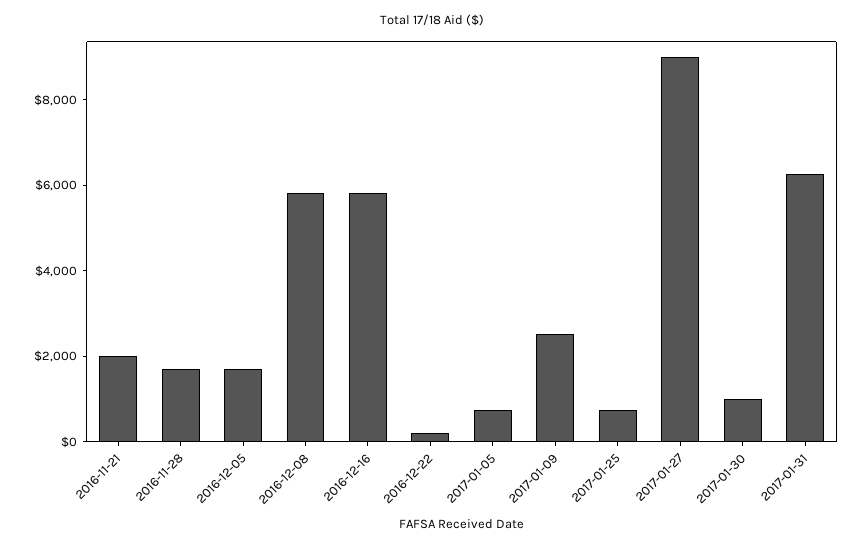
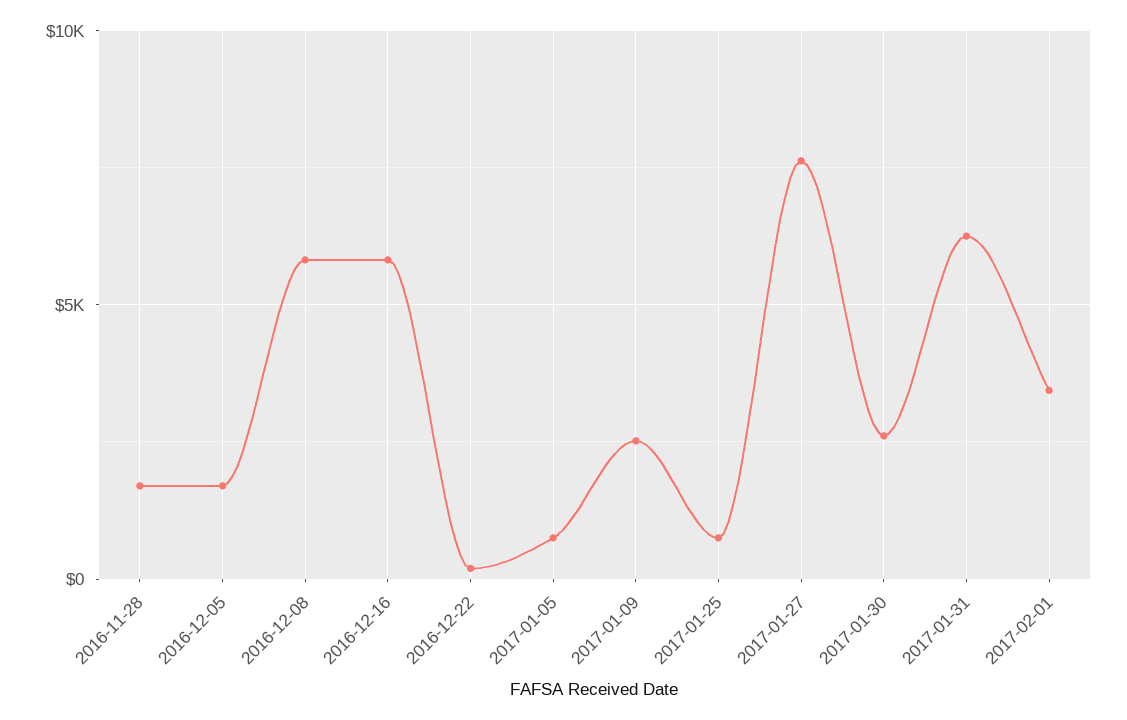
2016-11-21: 2000 -> none
2017-01-27: 9000 -> 7500
2017-01-30: 1000 -> 2500
2017-02-01: none -> 3500

